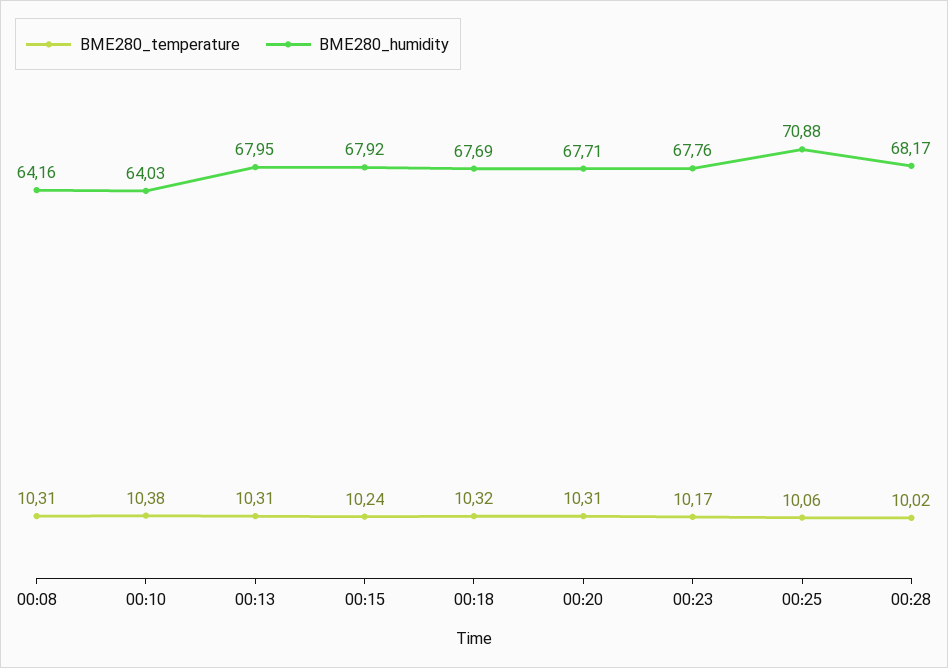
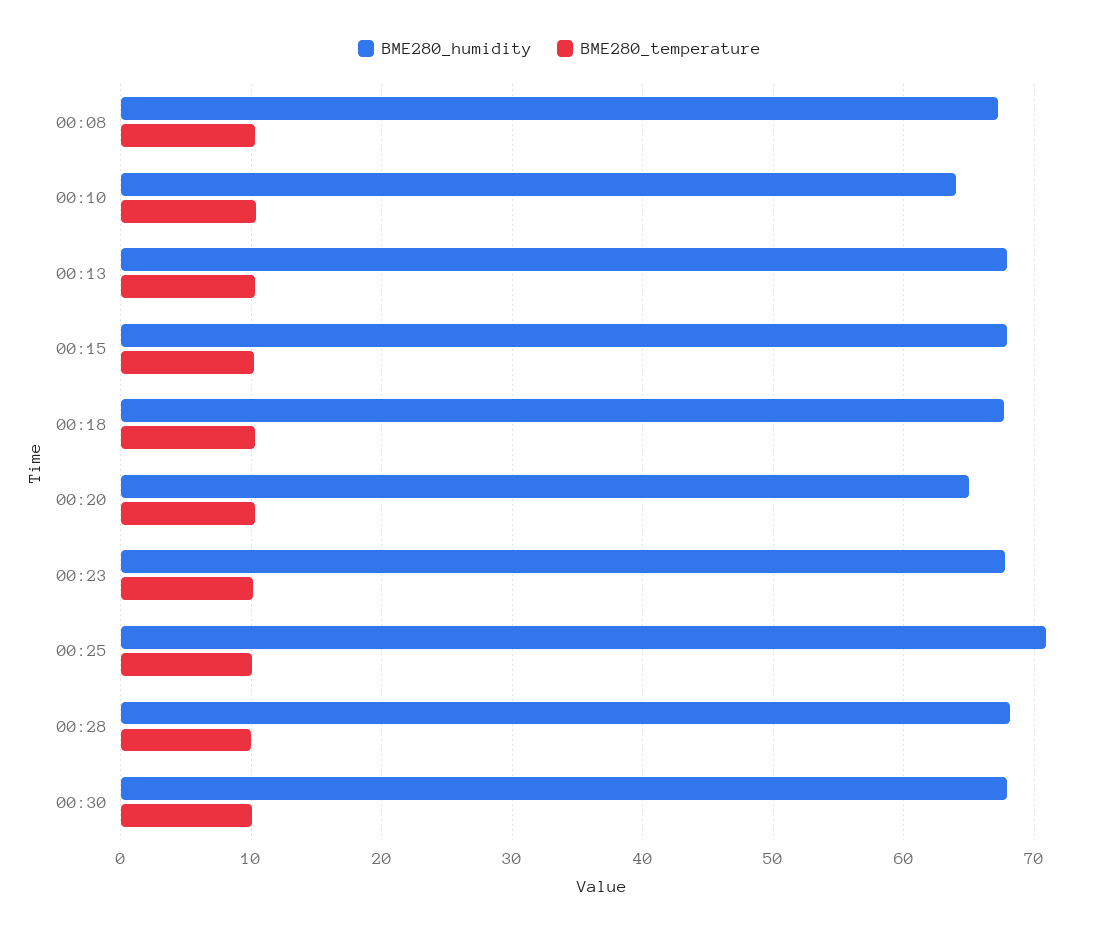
BME280_humidity, 00:08: 64.16 -> 67
BME280_humidity, 00:20: 67.71 -> 65
BME280_humidity, 00:30: none -> 68
BME280_temperature, 00:30: none -> 10

